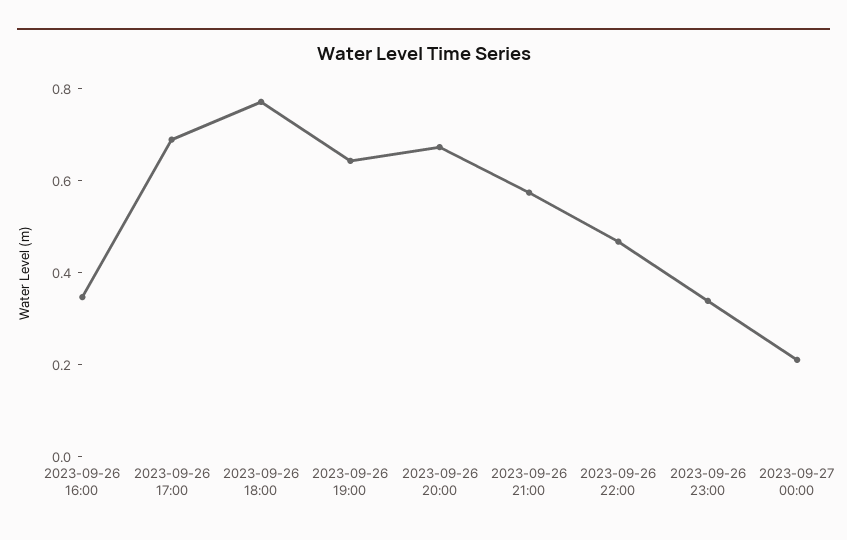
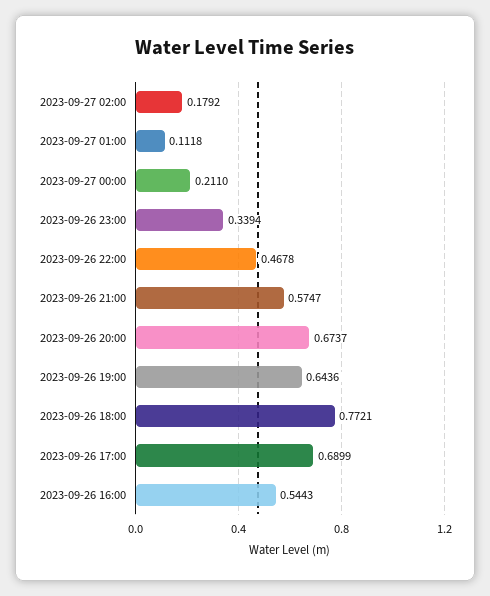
2023-09-26 16:00: 0.35 -> 0.5443
2023-09-27 02:00: none -> 0.1792
2023-09-27 01:00: none -> 0.1118

